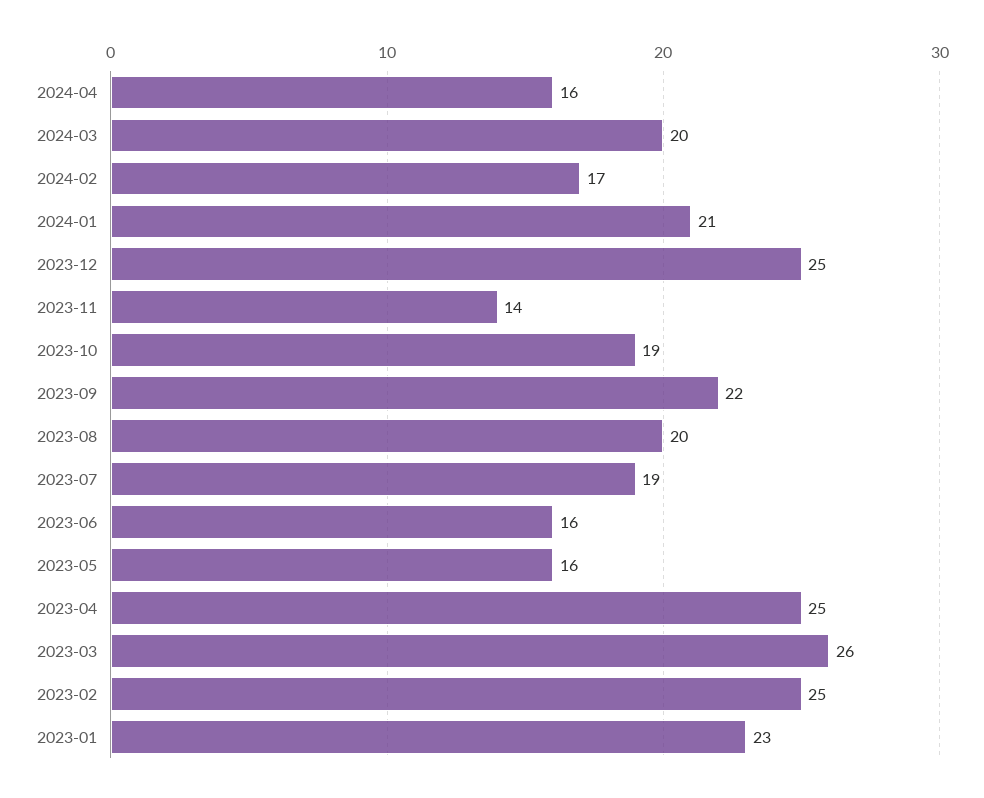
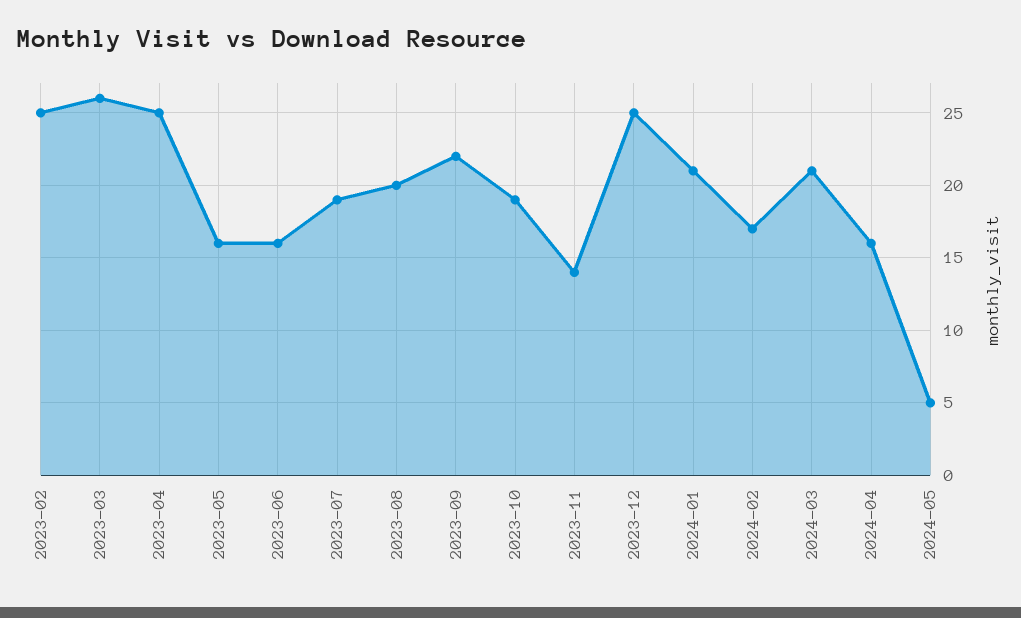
2024-03: 20 -> 21
2023-01: 23 -> none
2024-05: none -> 5

